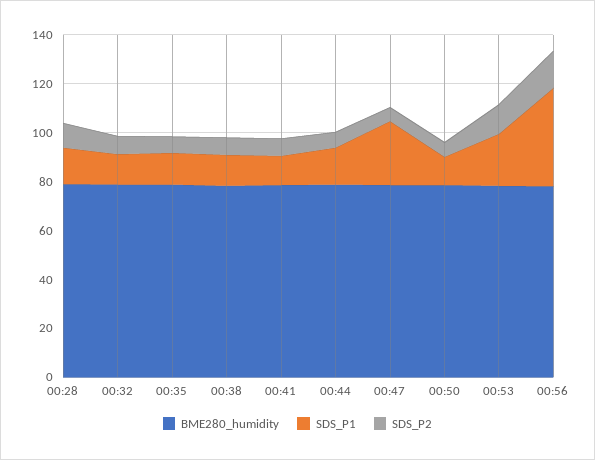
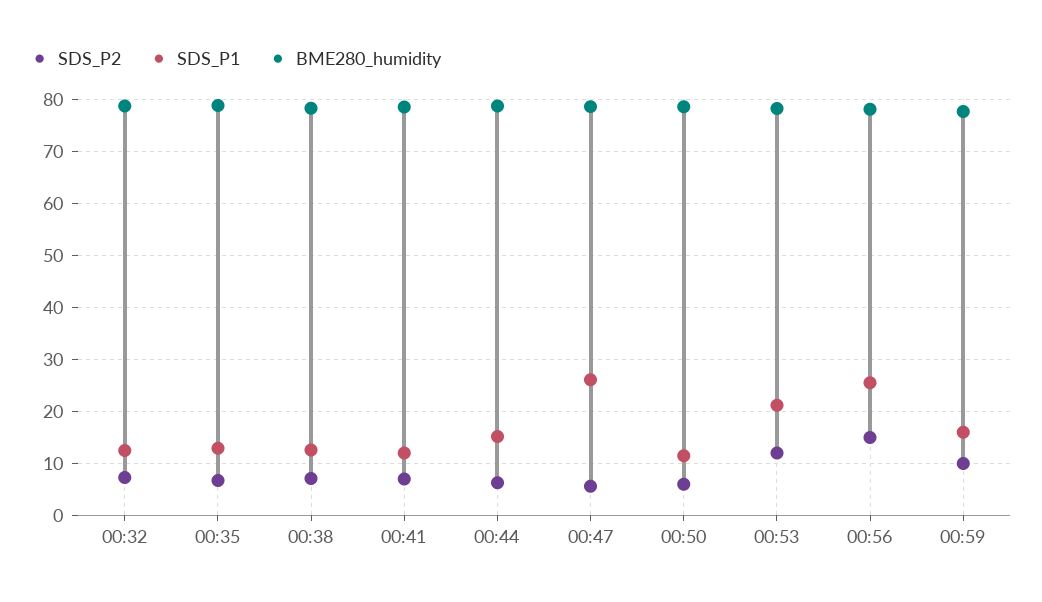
BME280_humidity, 00:28: 80 -> none
SDS_P1, 00:28: 15 -> none
SDS_P2, 00:28: 10 -> none
SDS_P1, 00:56: 40 -> 26
SDS_P2, 00:59: none -> 10
SDS_P1, 00:59: none -> 16
BME280_humidity, 00:59: none -> 78

